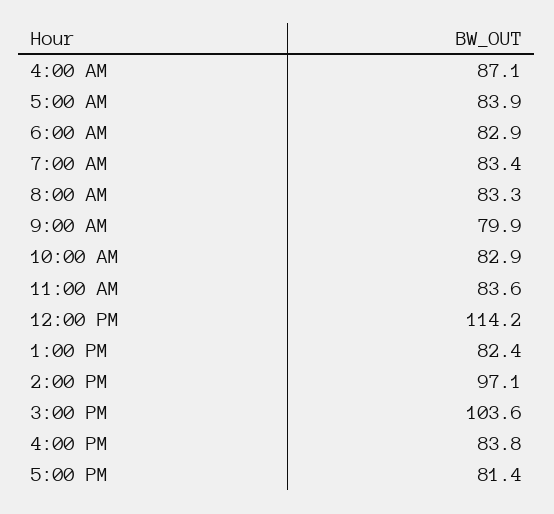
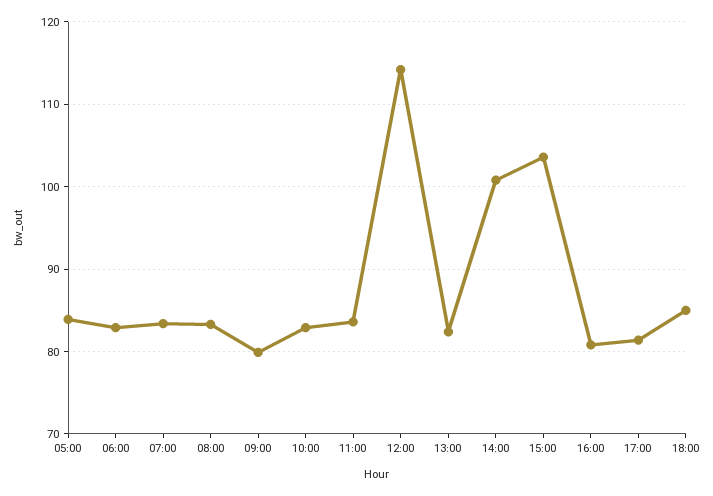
4:00 AM: 87.1 -> none
2:00 PM: 97.1 -> 101
4:00 PM: 83.8 -> 81
18:00: none -> 85

